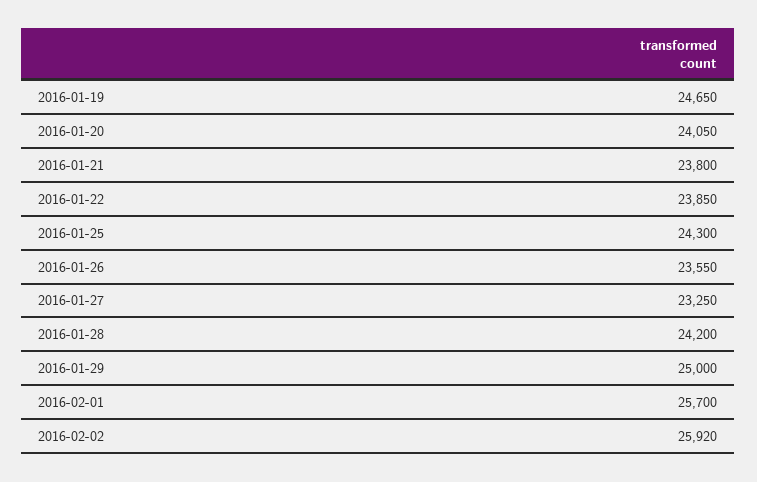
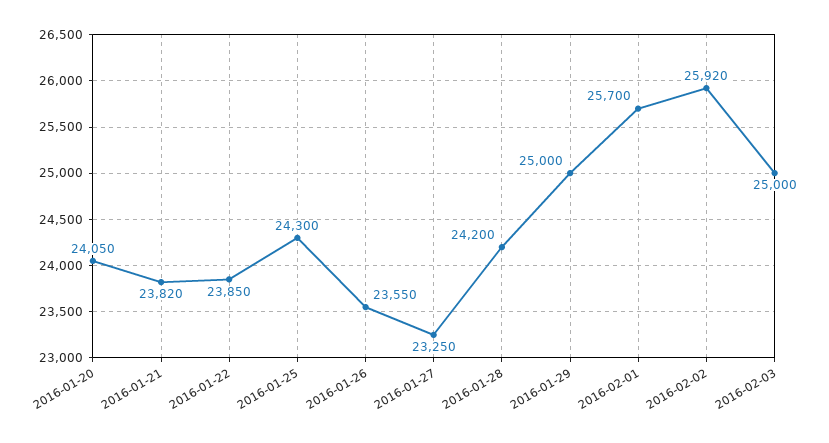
2016-01-19: 24650 -> none
2016-01-21: 23800 -> 23820
2016-02-03: none -> 25000

